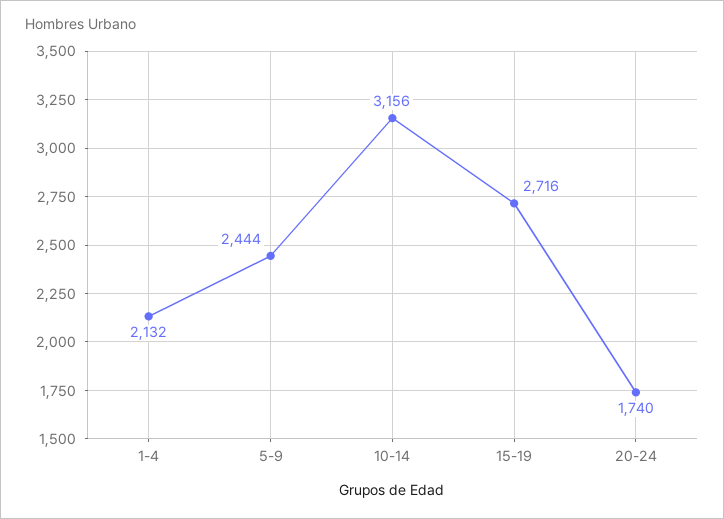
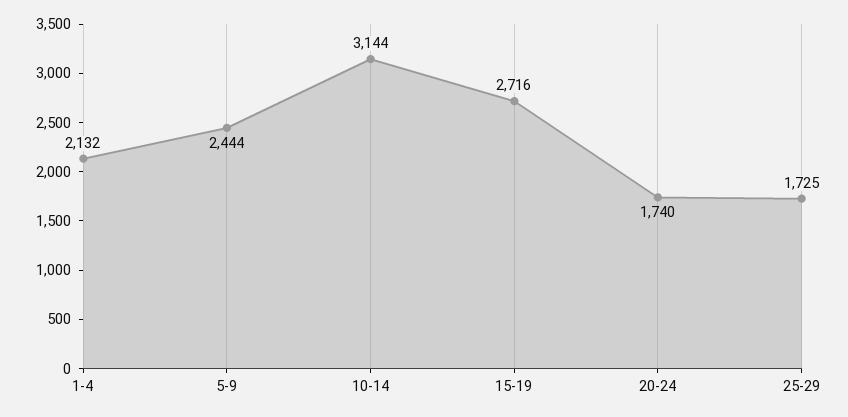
10-14: 3156 -> 3144
25-29: none -> 1725

